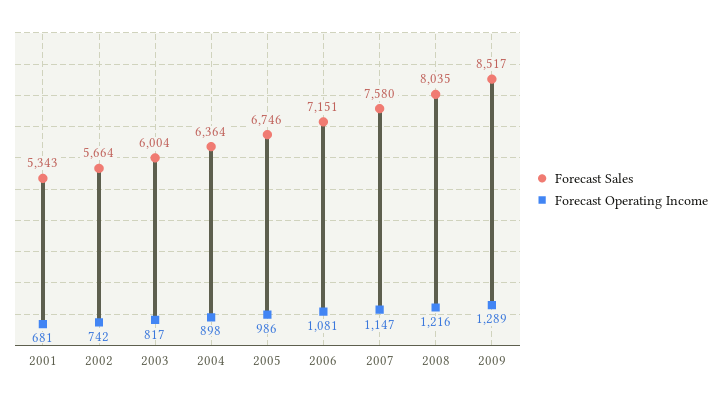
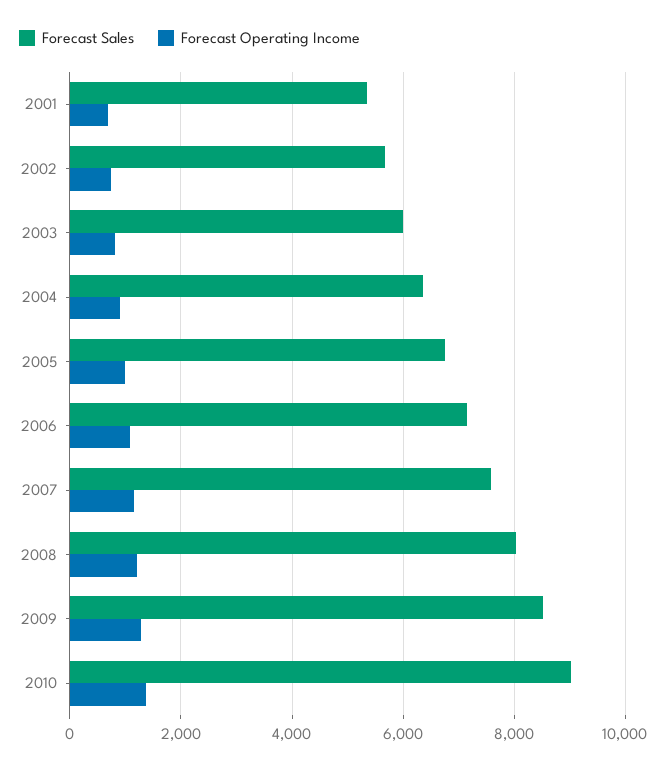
Forecast Sales, 2010: none -> 9000
Forecast Operating Income, 2010: none -> 1400

